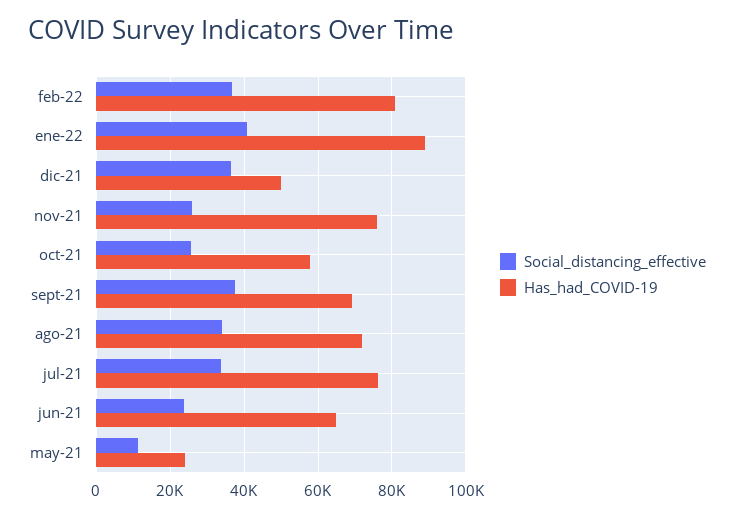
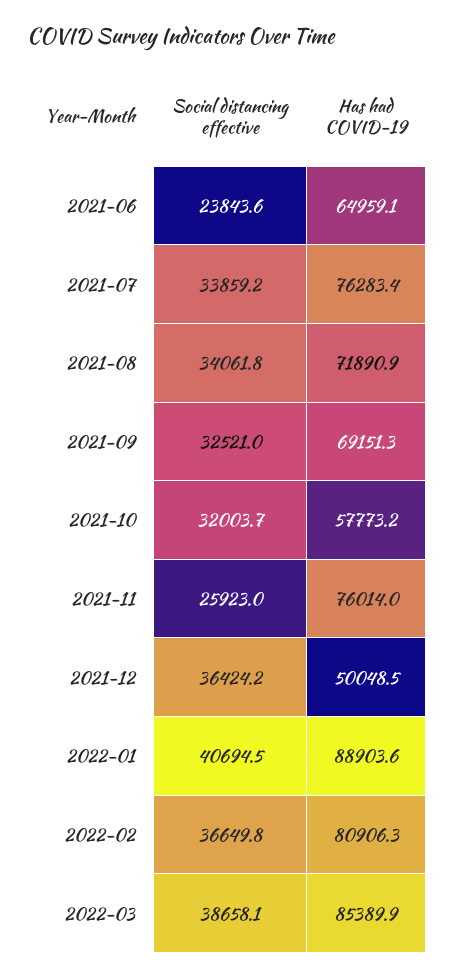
Social_distancing_effective, oct-21: 26000 -> 32003.7
Social_distancing_effective, sept-21: 38000 -> 32521
Social_distancing_effective, may-21: 12000 -> none
Has_had_COVID-19, may-21: 24000 -> none
Social_distancing_effective, 2022-03: none -> 38658.1
Has_had_COVID-19, 2022-03: none -> 85389.9

